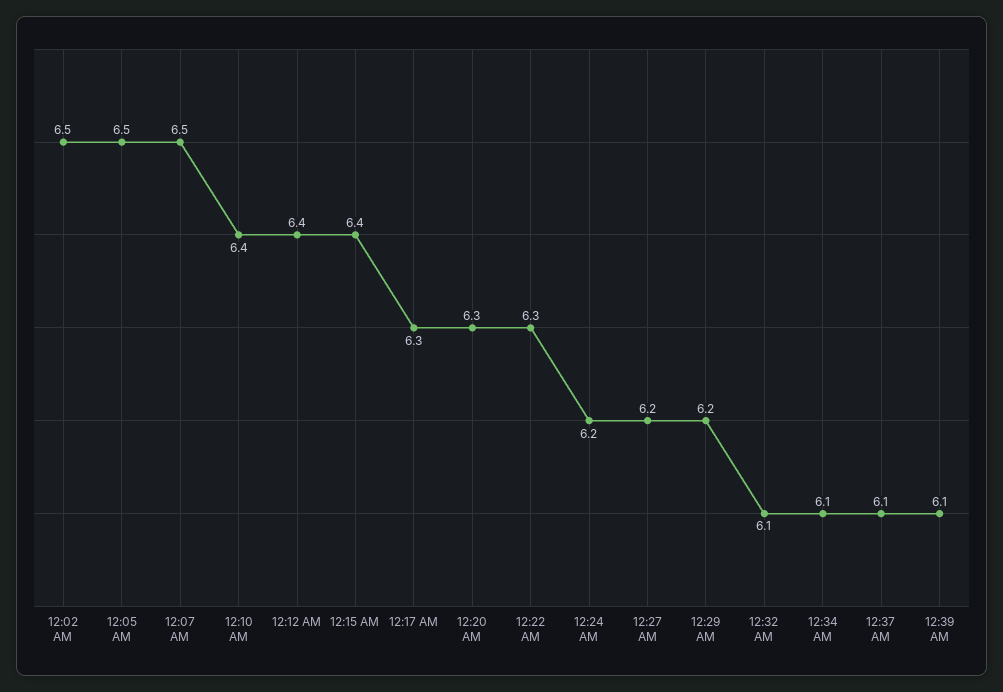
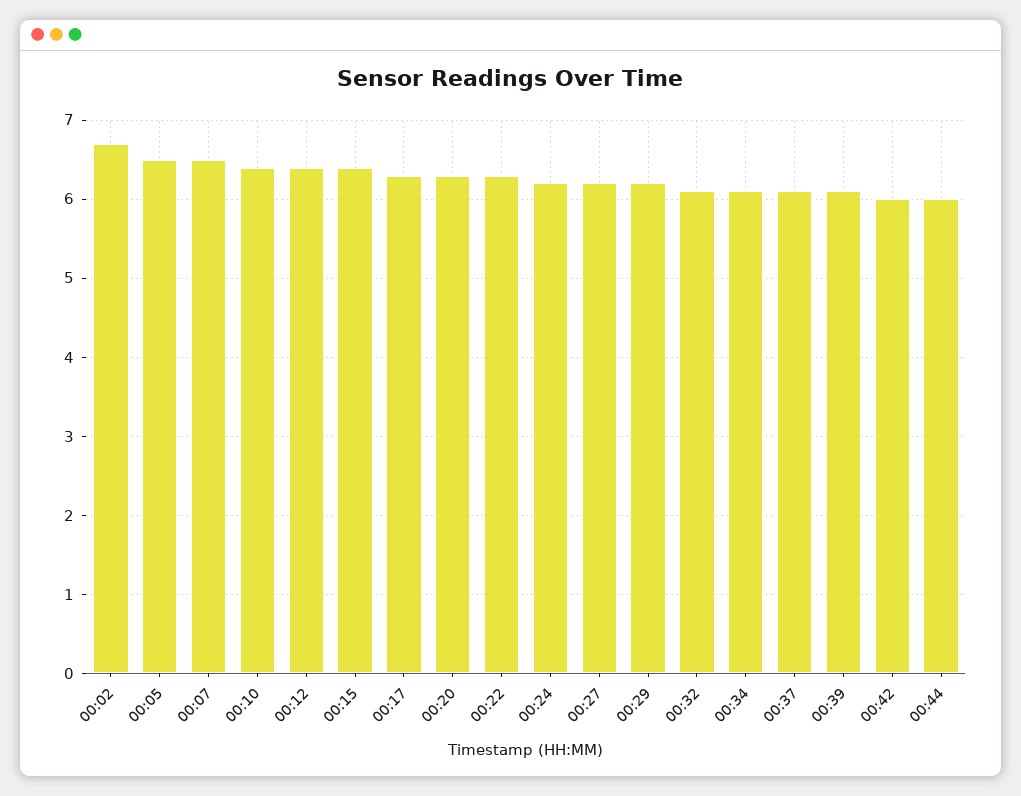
12:02 AM: 6.5 -> 6.7
00:42: none -> 6
00:44: none -> 6

